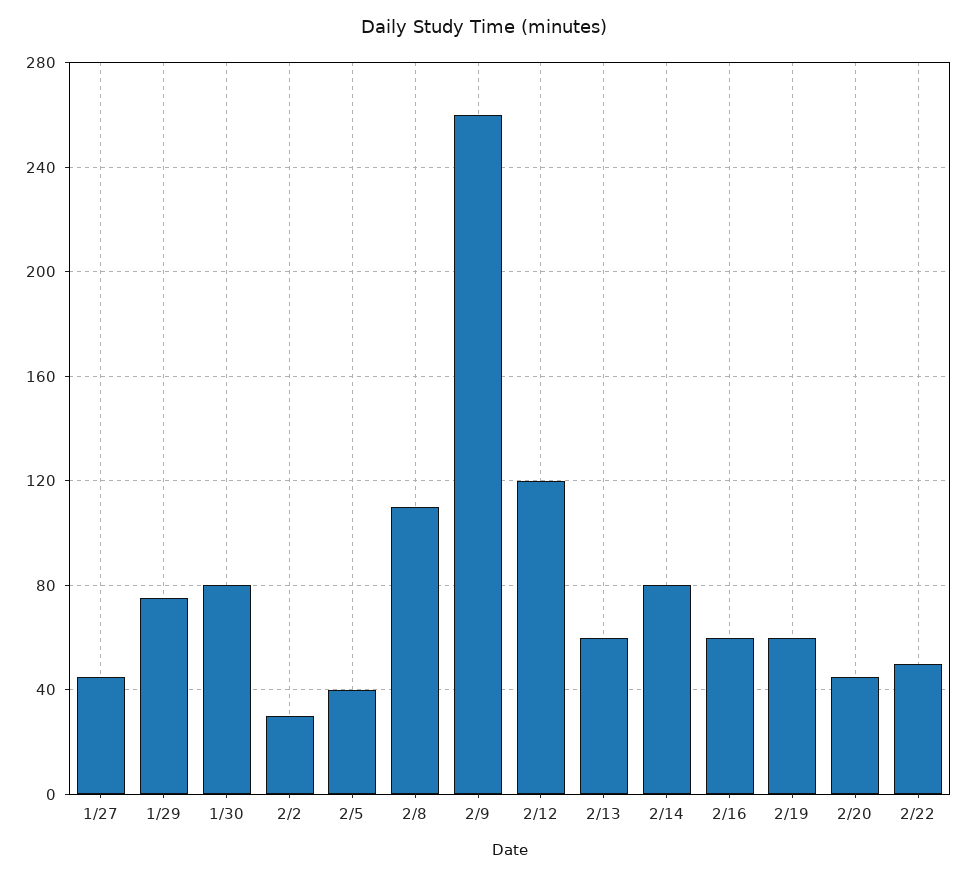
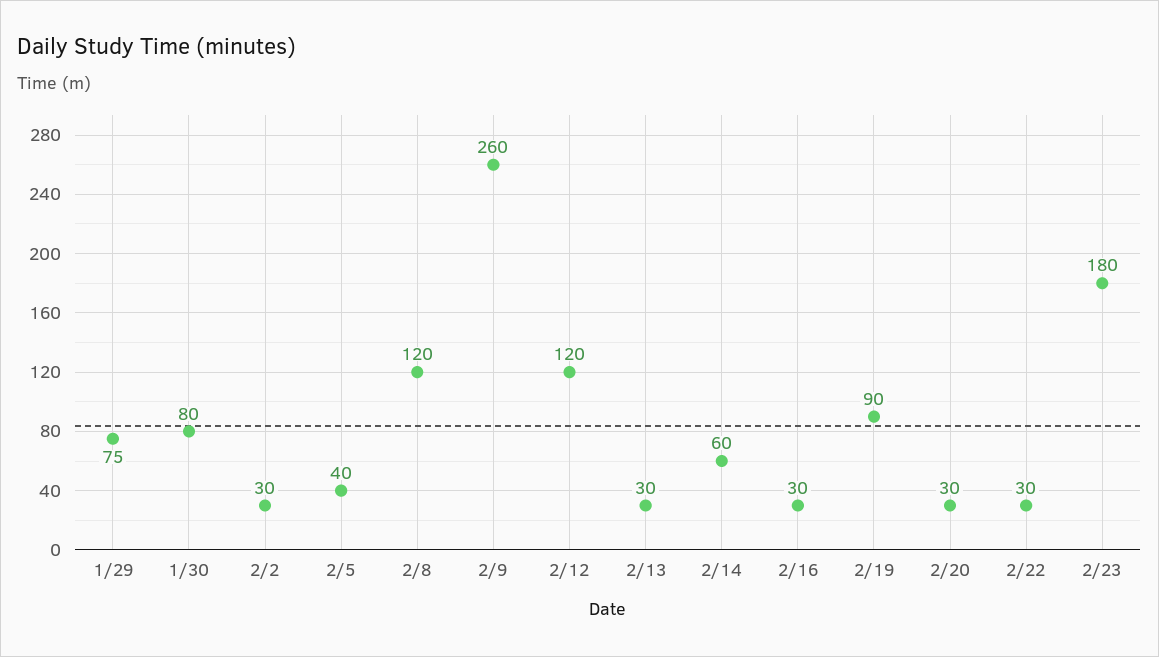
1/27: 45 -> none
2/8: 110 -> 120
2/13: 60 -> 30
2/14: 80 -> 60
2/16: 60 -> 30
2/19: 60 -> 90
2/20: 45 -> 30
2/22: 50 -> 30
2/23: none -> 180

